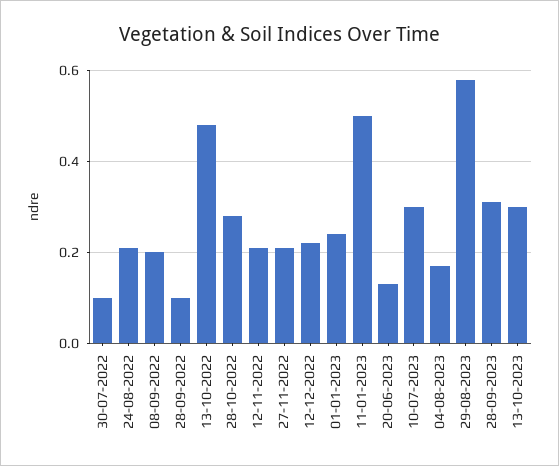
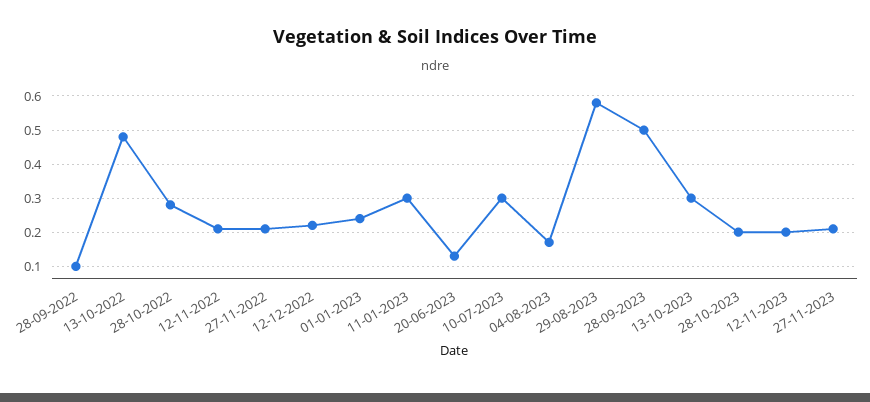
30-07-2022: 0.1 -> none
24-08-2022: 0.2 -> none
08-09-2022: 0.2 -> none
11-01-2023: 0.5 -> 0.3
28-09-2023: 0.3 -> 0.5
28-10-2023: none -> 0.2
12-11-2023: none -> 0.2
27-11-2023: none -> 0.2

